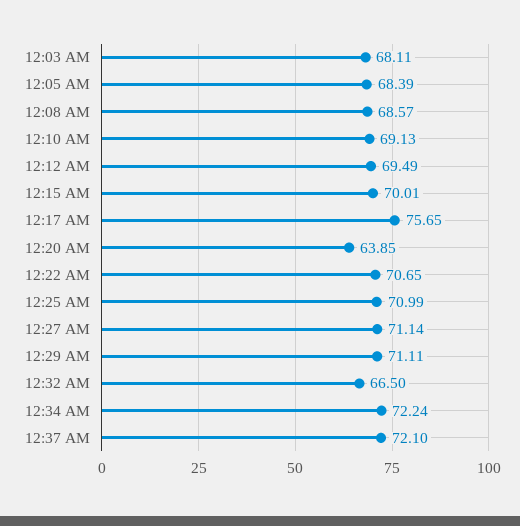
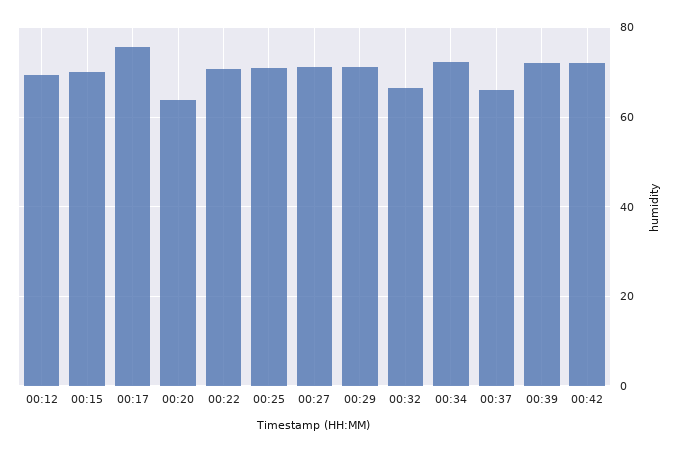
12:03 AM: 68.11 -> none
12:05 AM: 68.39 -> none
12:08 AM: 68.57 -> none
12:10 AM: 69.13 -> none
12:37 AM: 72.1 -> 66
00:39: none -> 72
00:42: none -> 72

